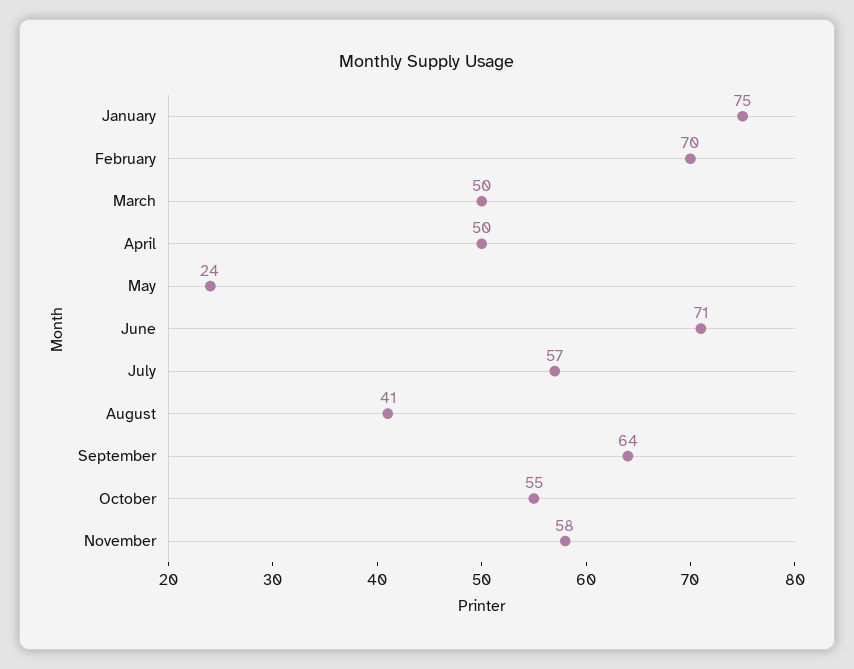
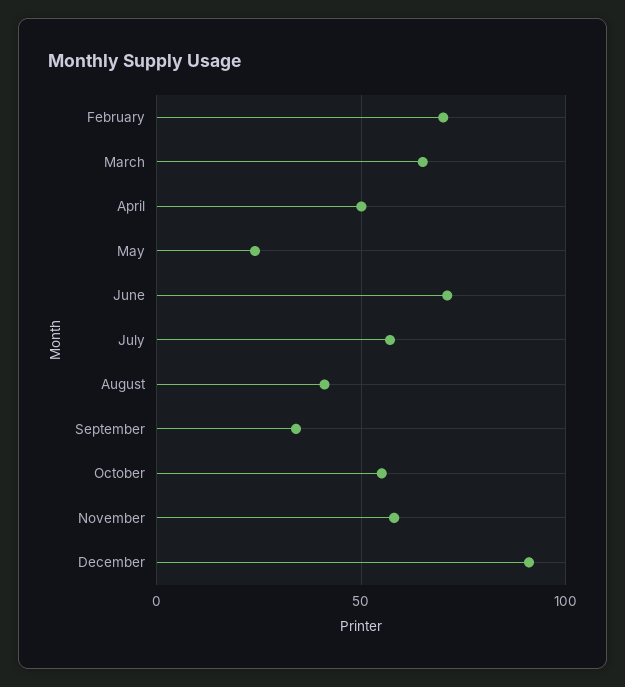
January: 75 -> none
March: 50 -> 65
September: 64 -> 35
December: none -> 90

